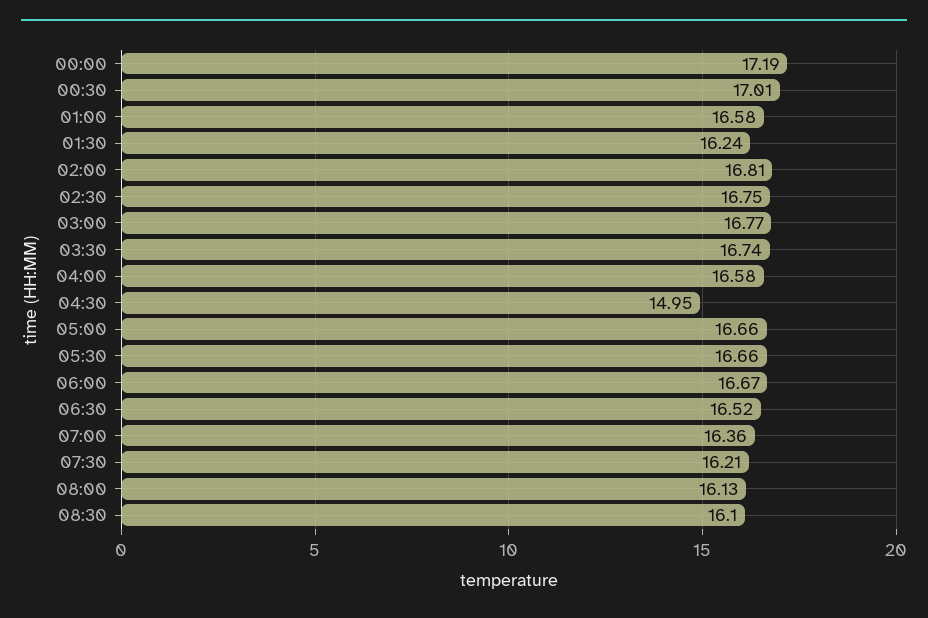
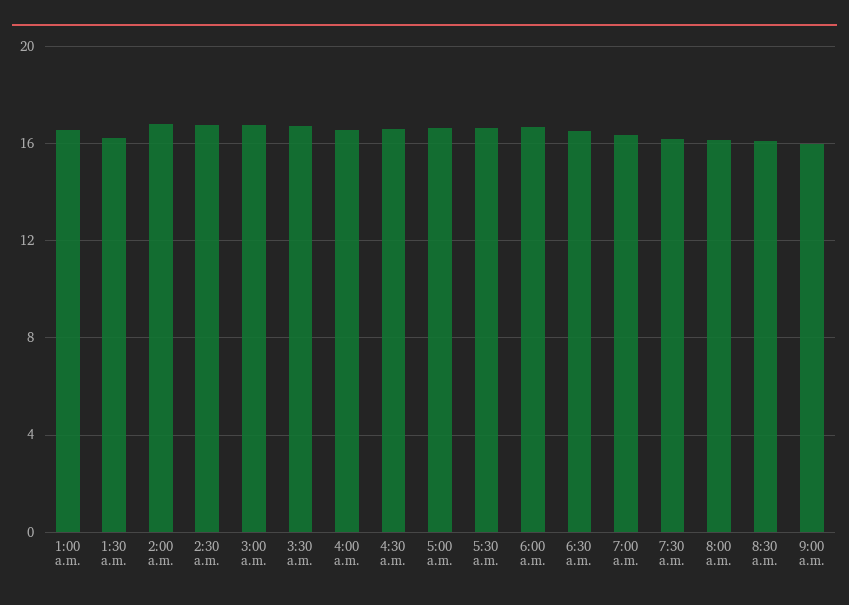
00:00: 17.19 -> none
00:30: 17.01 -> none
04:30: 14.95 -> 16.5
9:00 a.m.: none -> 16

